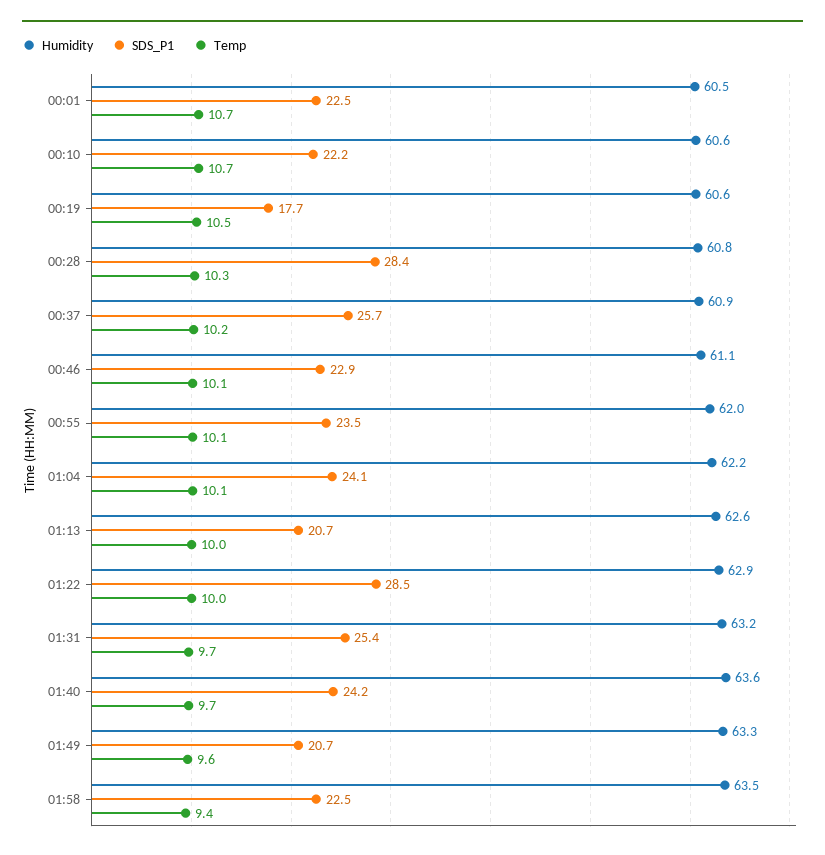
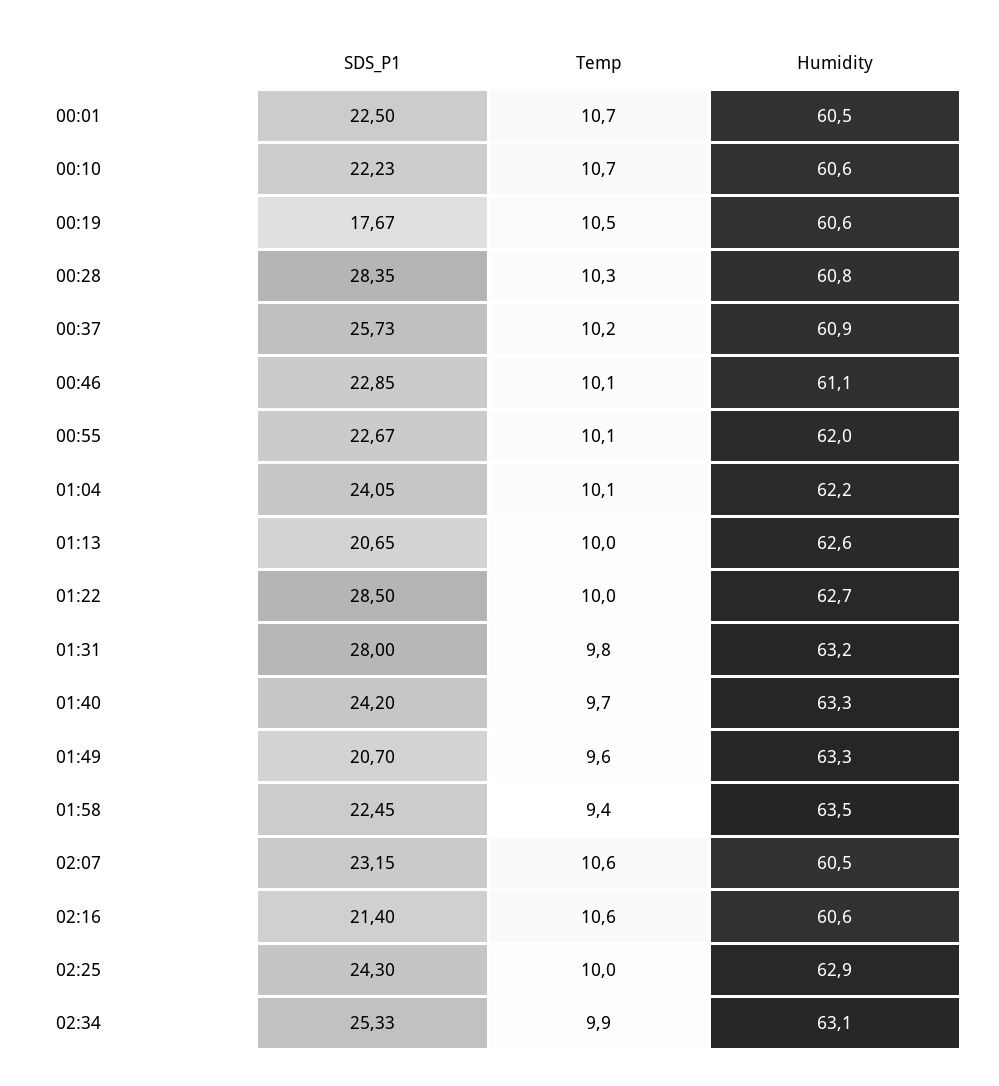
SDS_P1, 00:55: 23.5 -> 22.67
Humidity, 01:22: 62.9 -> 62.7
SDS_P1, 01:31: 25.4 -> 28
Temp, 01:31: 9.7 -> 9.8
Humidity, 01:40: 63.6 -> 63.3
SDS_P1, 02:07: none -> 23.15
Temp, 02:07: none -> 10.6
Humidity, 02:07: none -> 60.5
SDS_P1, 02:16: none -> 21.4
Temp, 02:16: none -> 10.6
Humidity, 02:16: none -> 60.6
SDS_P1, 02:25: none -> 24.3
Temp, 02:25: none -> 10
Humidity, 02:25: none -> 62.9
SDS_P1, 02:34: none -> 25.33
Temp, 02:34: none -> 9.9
Humidity, 02:34: none -> 63.1

